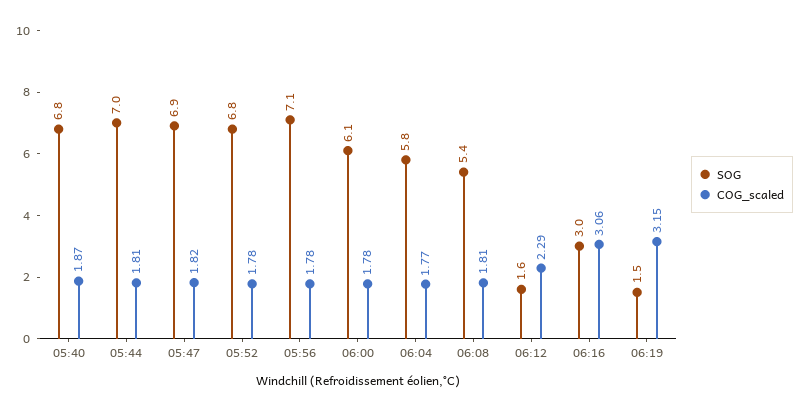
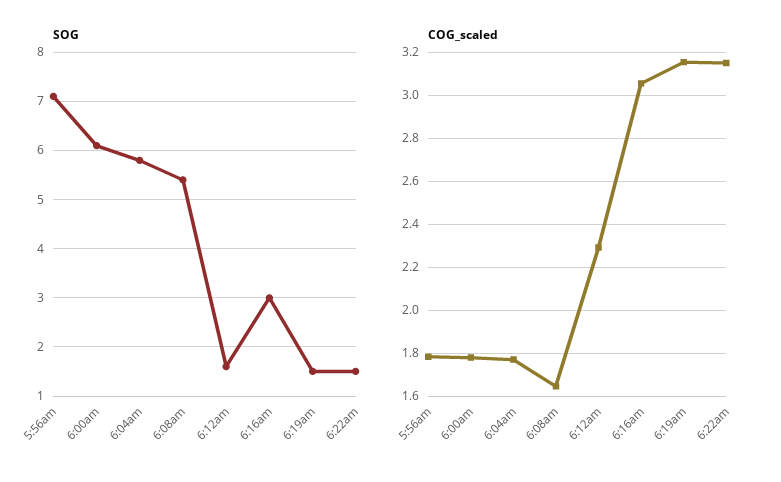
SOG, 05:40: 6.8 -> none
COG_scaled, 05:40: 1.87 -> none
SOG, 05:44: 7 -> none
COG_scaled, 05:44: 1.81 -> none
SOG, 05:47: 6.9 -> none
COG_scaled, 05:47: 1.82 -> none
SOG, 05:52: 6.8 -> none
COG_scaled, 05:52: 1.78 -> none
COG_scaled, 06:08: 1.81 -> 1.65
SOG, 6:22am: none -> 1.5
COG_scaled, 6:22am: none -> 3.15

